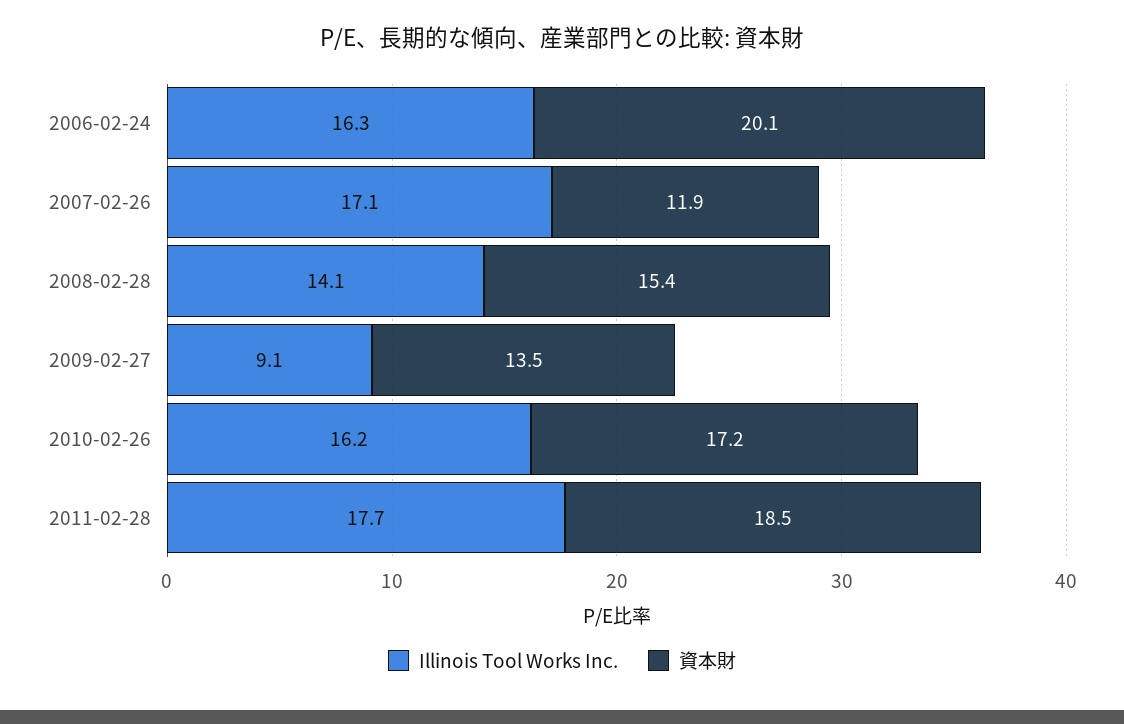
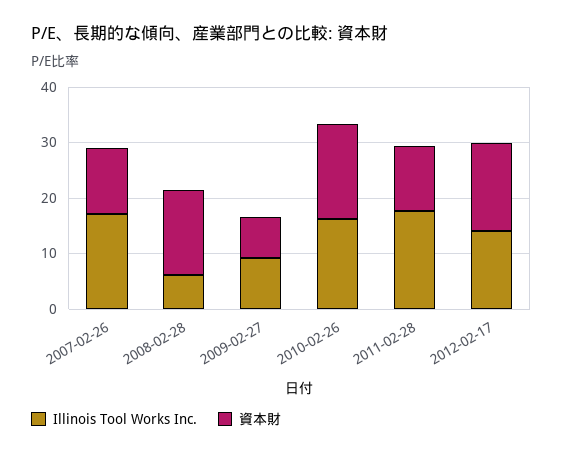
Illinois Tool Works Inc., 2006-02-24: 16.3 -> none
資本財, 2006-02-24: 20.1 -> none
Illinois Tool Works Inc., 2008-02-28: 14.1 -> 6
資本財, 2009-02-27: 13.5 -> 8
資本財, 2011-02-28: 18.5 -> 12
Illinois Tool Works Inc., 2012-02-17: none -> 14
資本財, 2012-02-17: none -> 16

